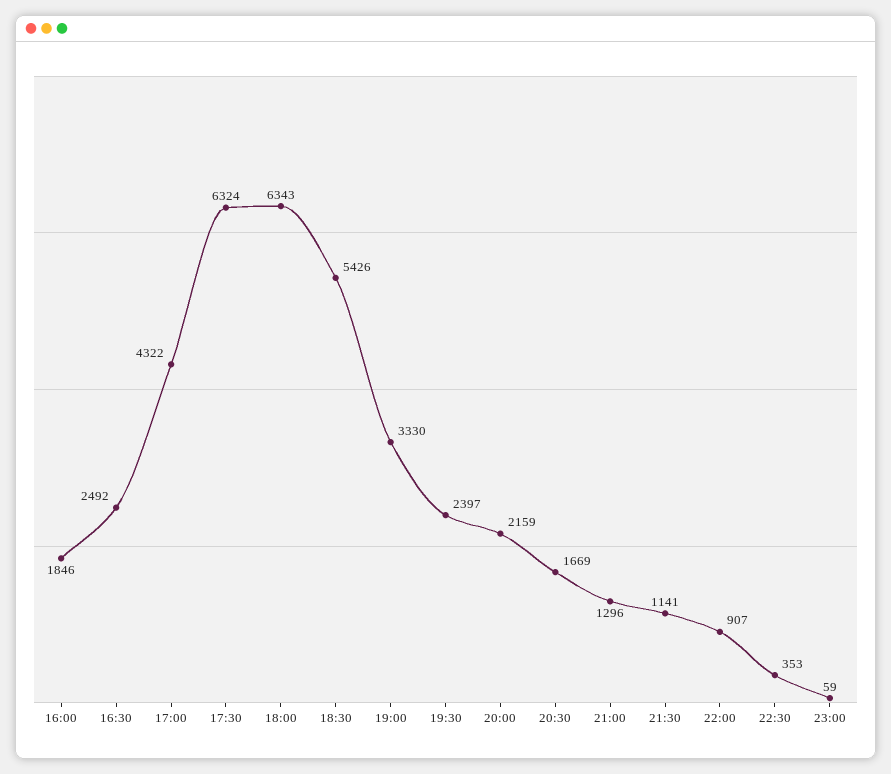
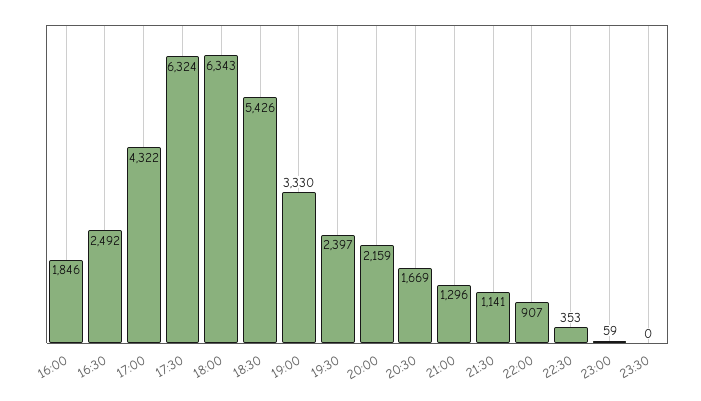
23:30: none -> 0

